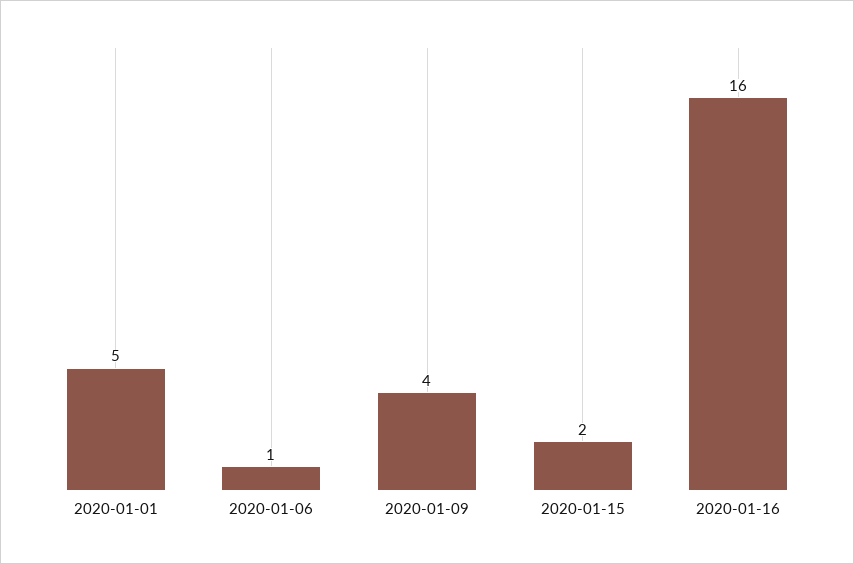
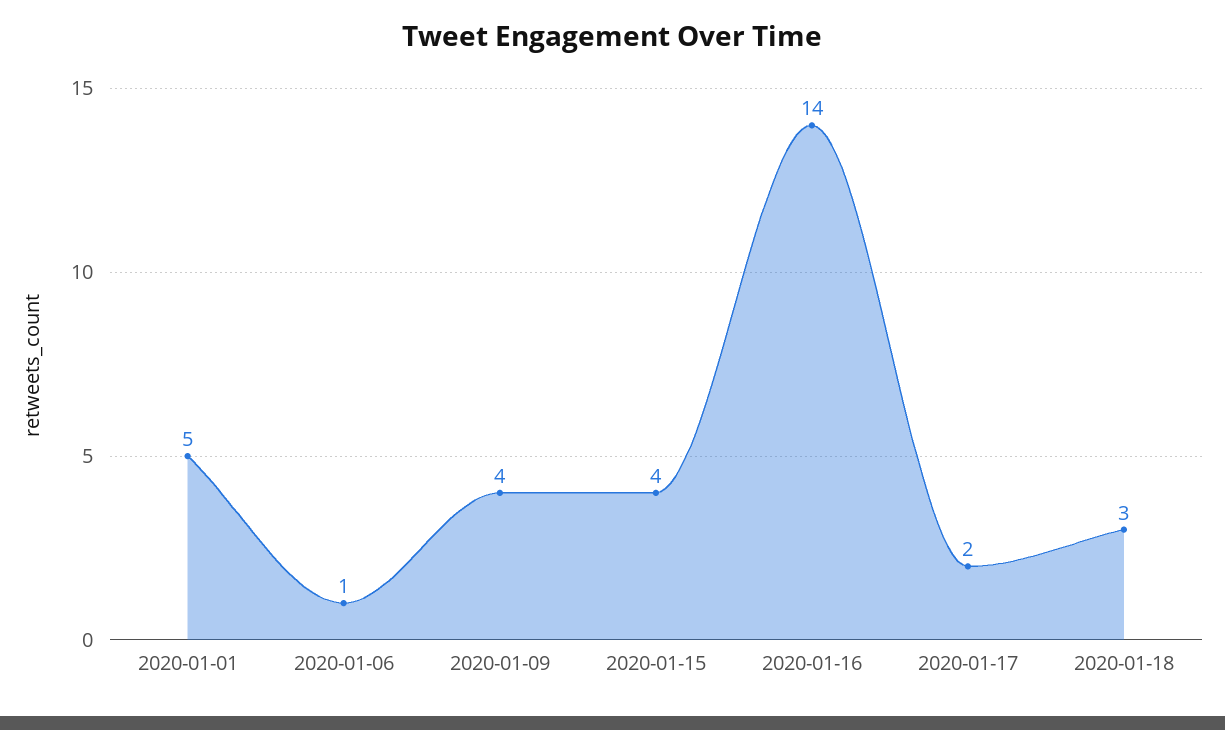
2020-01-15: 2 -> 4
2020-01-16: 16 -> 14
2020-01-17: none -> 2
2020-01-18: none -> 3

